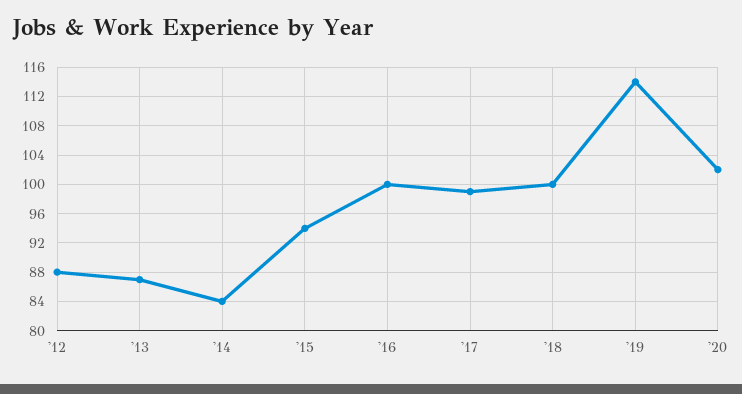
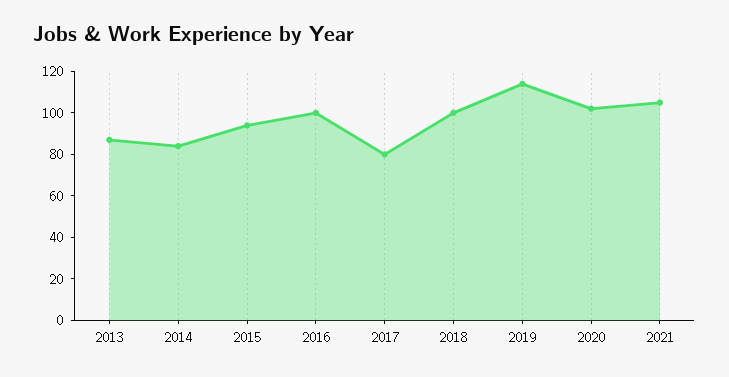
'12: 88 -> none
'17: 99 -> 80
2021: none -> 105

